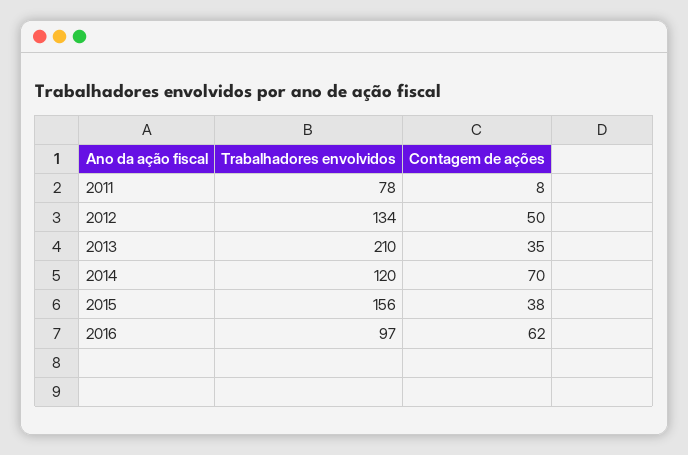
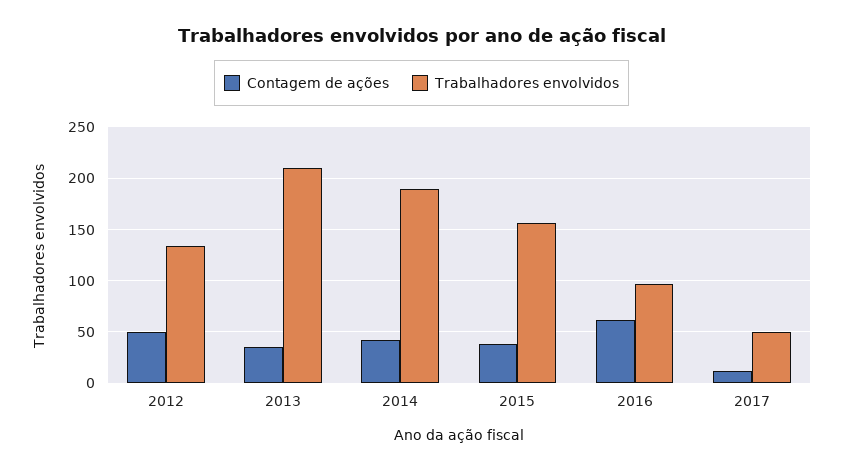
Trabalhadores envolvidos, 2011: 78 -> none
Contagem de ações, 2011: 8 -> none
Trabalhadores envolvidos, 2014: 120 -> 190
Contagem de ações, 2014: 70 -> 40
Contagem de ações, 2017: none -> 10
Trabalhadores envolvidos, 2017: none -> 50

